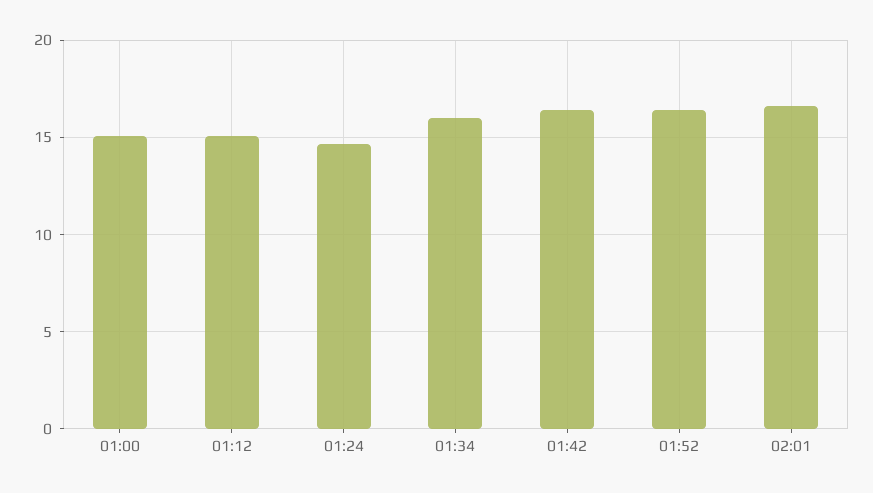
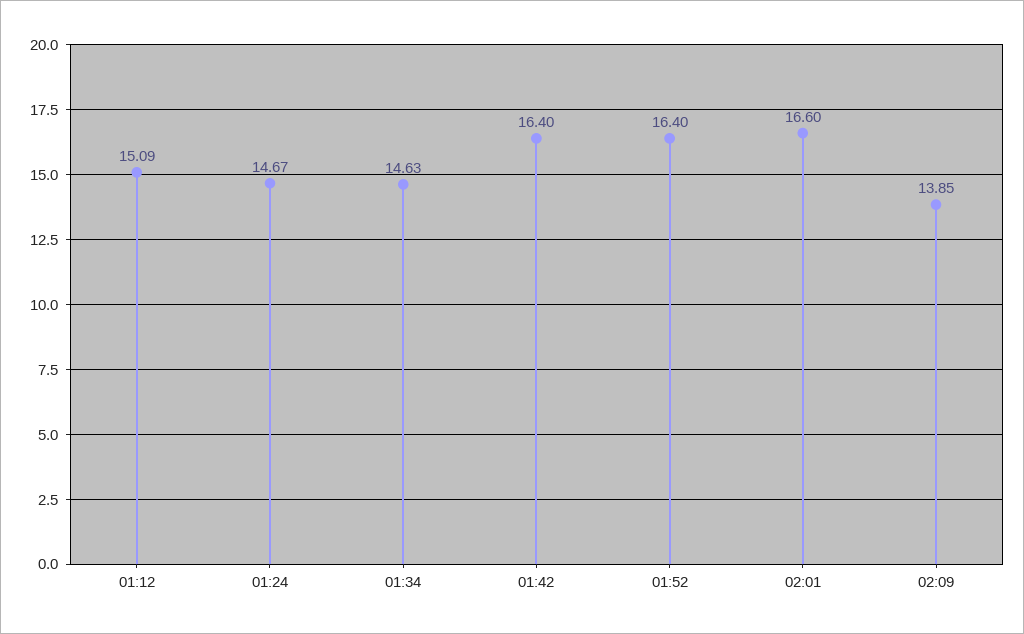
01:00: 15 -> none
01:34: 16 -> 14.63
02:09: none -> 13.85

